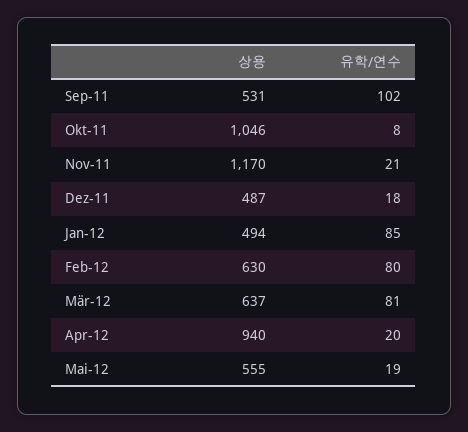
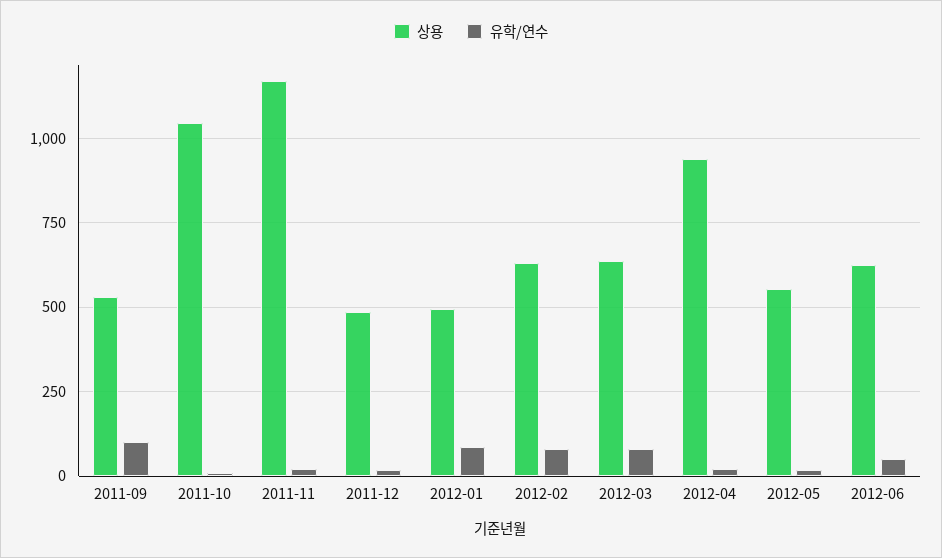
상용, 2012-06: none -> 625
유학/연수, 2012-06: none -> 50

